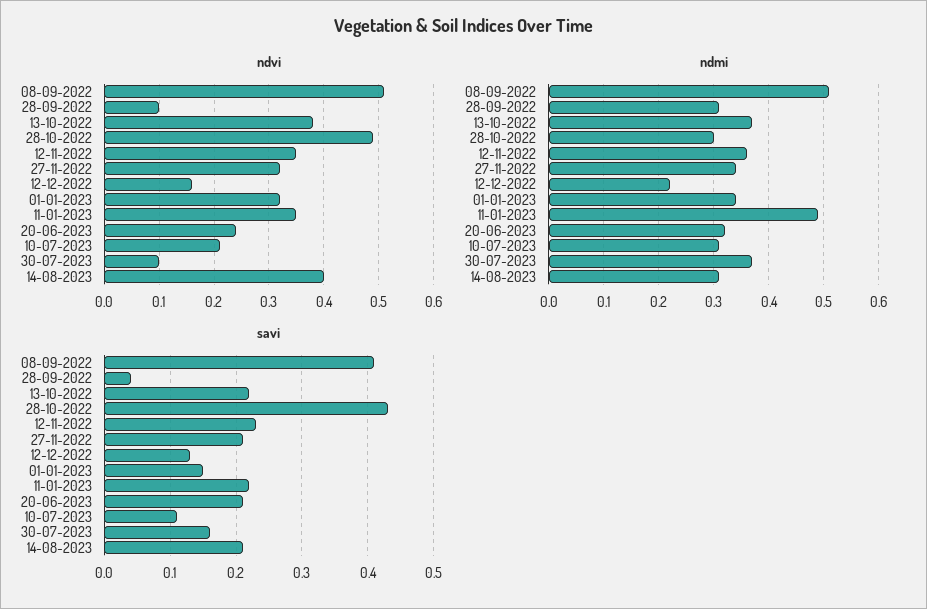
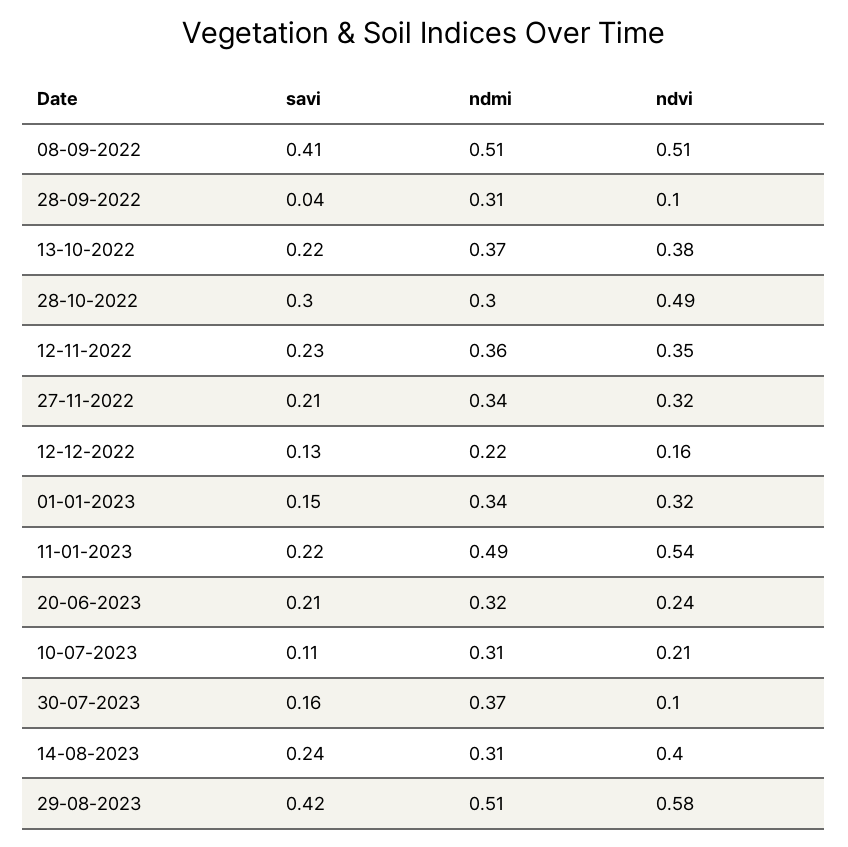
ndvi, 11-01-2023: 0.35 -> 0.54
savi, 28-10-2022: 0.43 -> 0.3
savi, 14-08-2023: 0.21 -> 0.24
savi, 29-08-2023: none -> 0.42
ndmi, 29-08-2023: none -> 0.51
ndvi, 29-08-2023: none -> 0.58

